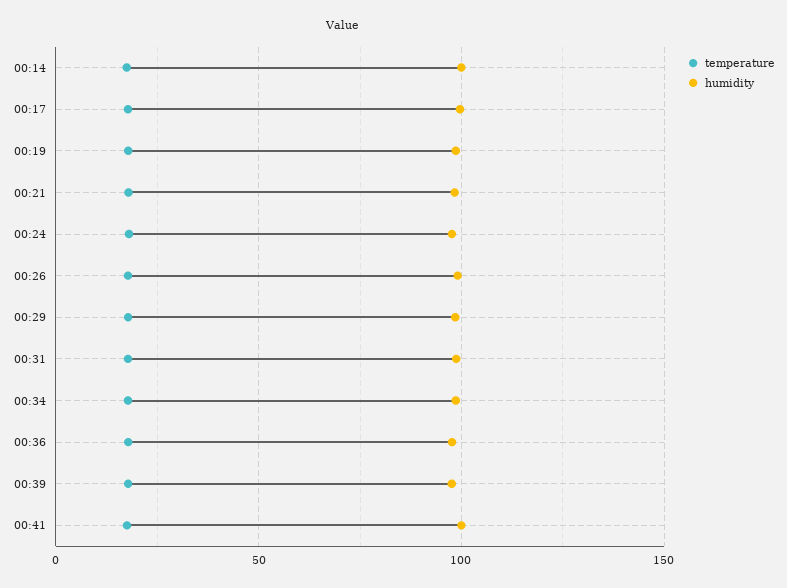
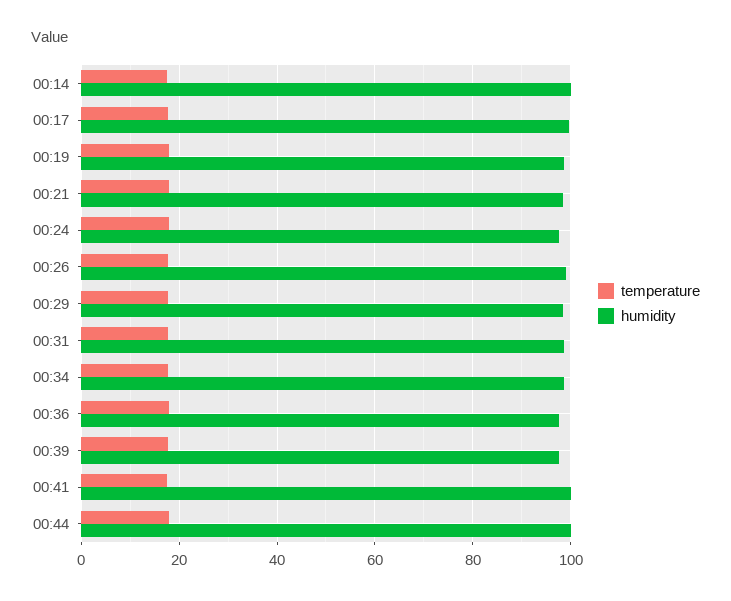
temperature, 00:44: none -> 18
humidity, 00:44: none -> 100

